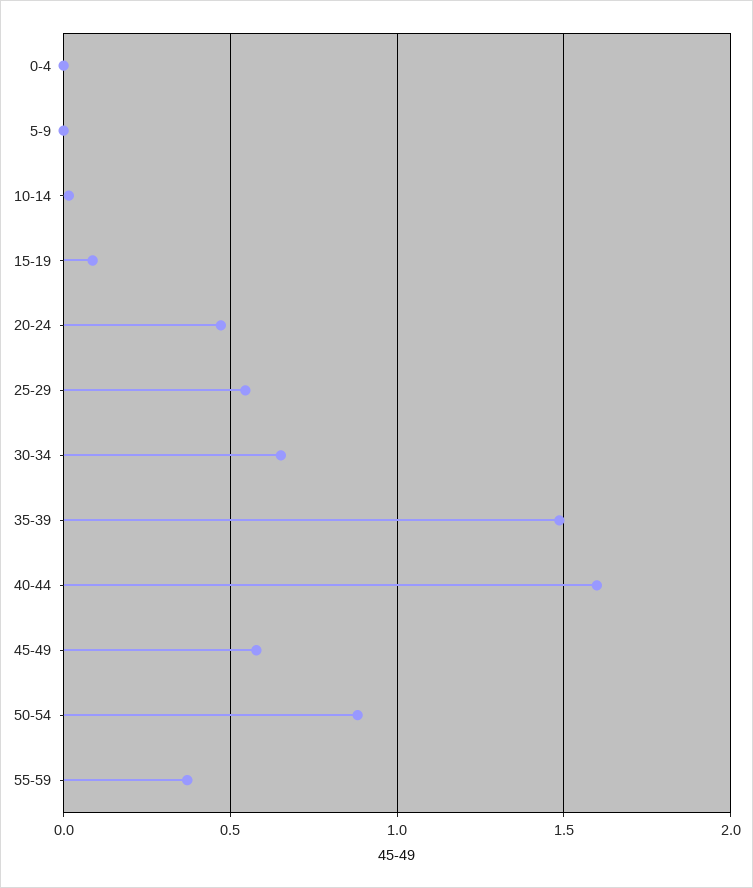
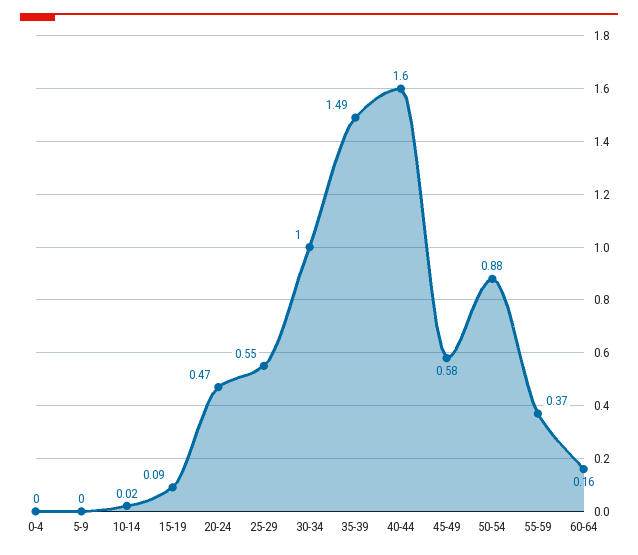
30-34: 0.65 -> 1
60-64: none -> 0.16

